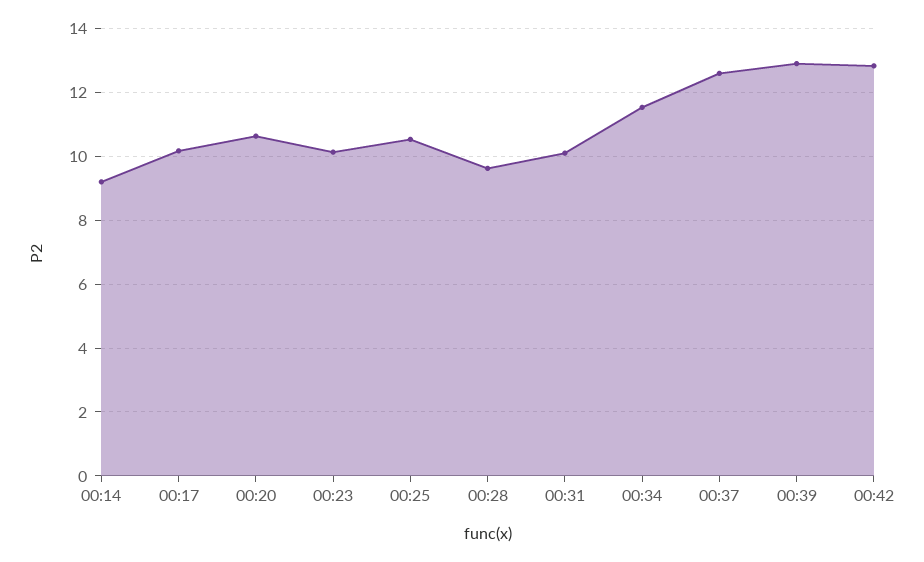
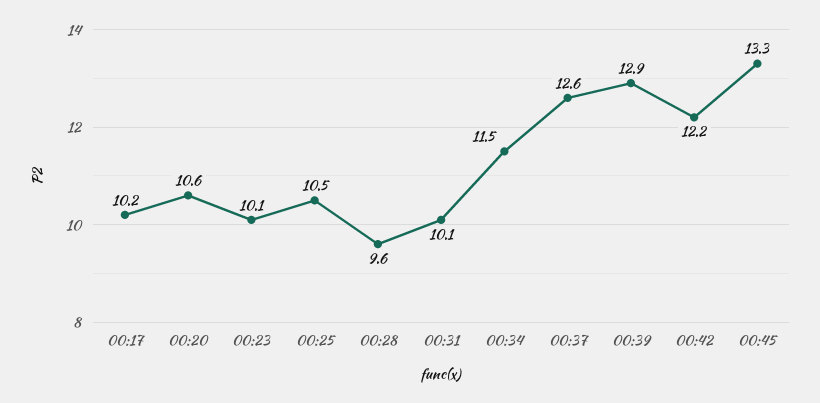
00:14: 9.2 -> none
00:42: 12.8 -> 12.2
00:45: none -> 13.3

